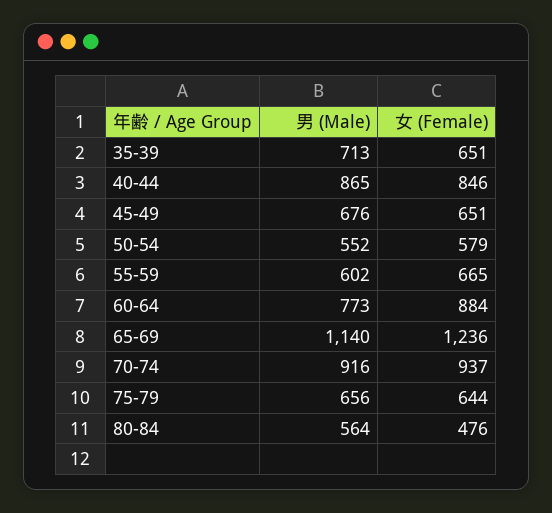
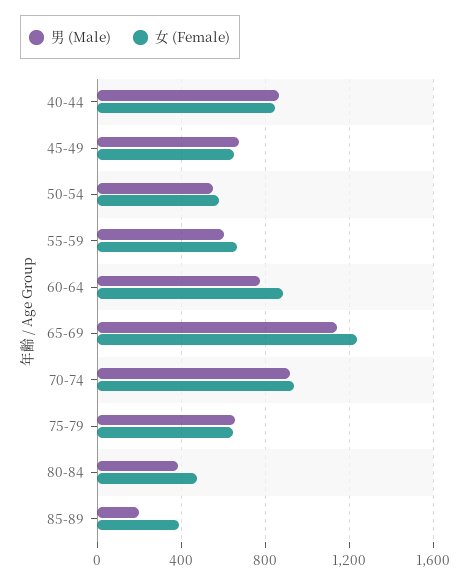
男 (Male), 35-39: 713 -> none
女 (Female), 35-39: 651 -> none
男 (Male), 80-84: 564 -> 400
男 (Male), 85-89: none -> 200
女 (Female), 85-89: none -> 400

